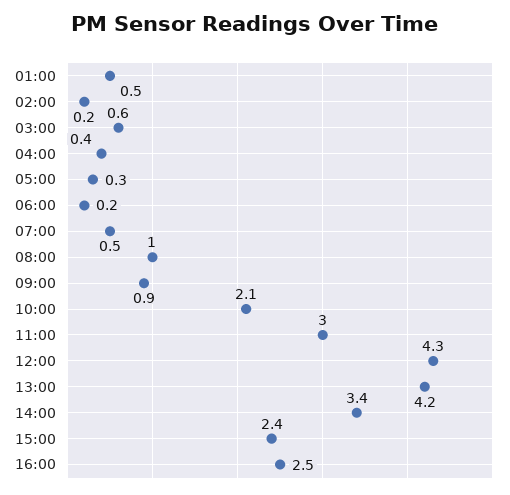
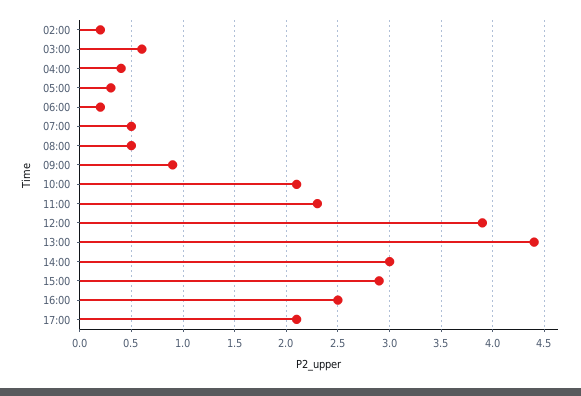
01:00: 0.5 -> none
08:00: 1 -> 0.5
11:00: 3 -> 2.3
12:00: 4.3 -> 3.9
13:00: 4.2 -> 4.4
14:00: 3.4 -> 3
15:00: 2.4 -> 2.9
17:00: none -> 2.1

